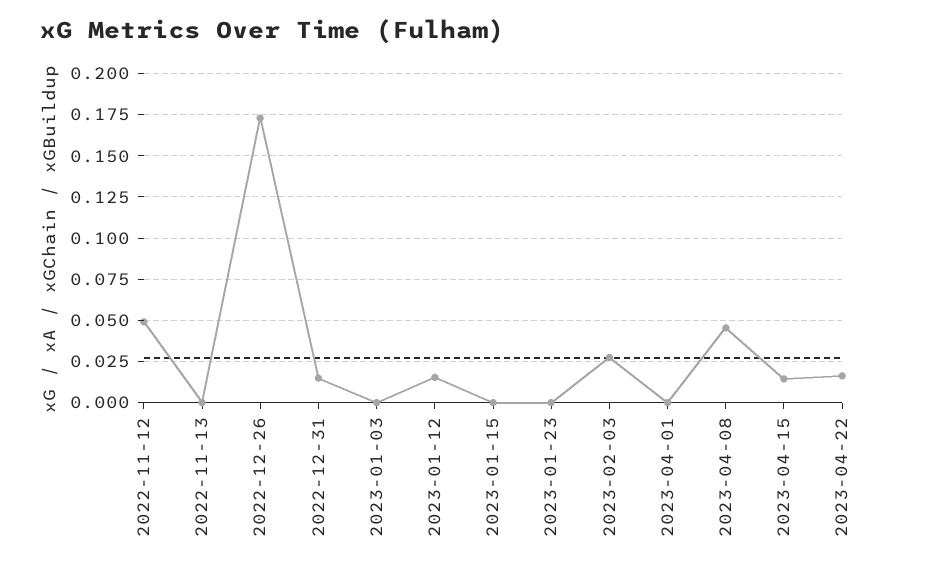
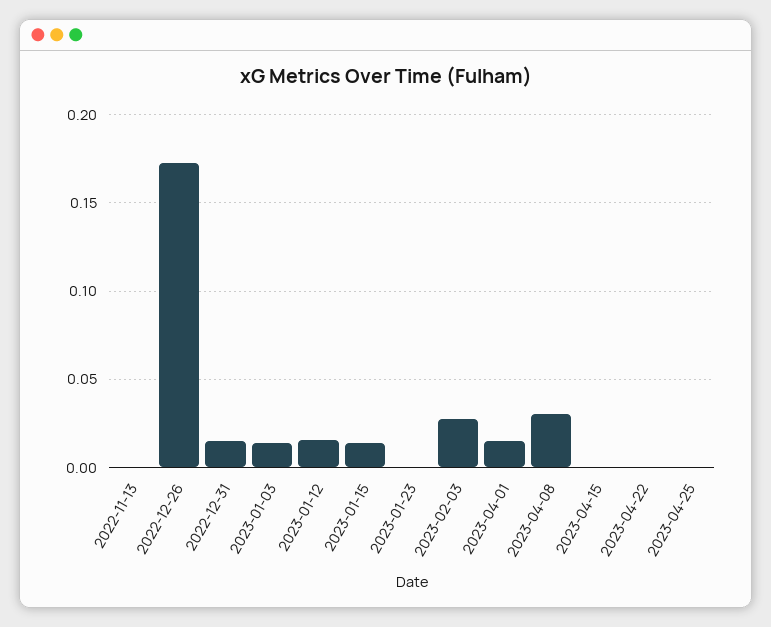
2022-11-12: 0.05 -> none
2023-01-03: 0 -> 0.015
2023-01-15: 0 -> 0.015
2023-04-01: 0 -> 0.015
2023-04-08: 0.045 -> 0.03
2023-04-15: 0.015 -> 0
2023-04-22: 0.015 -> 0
2023-04-25: none -> 0

